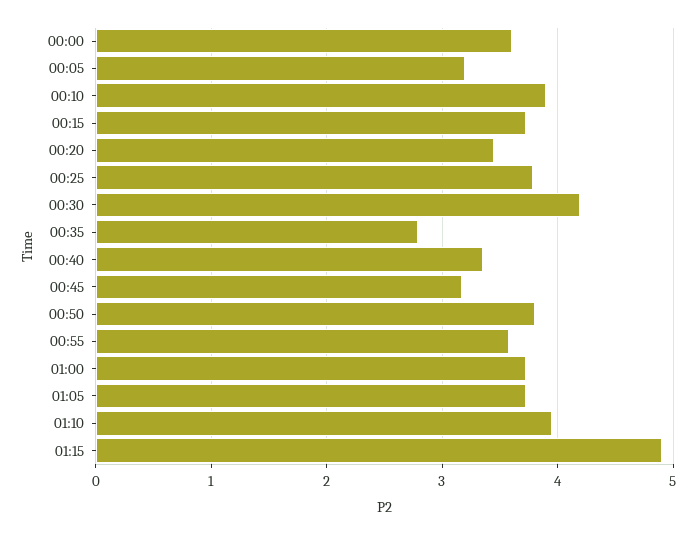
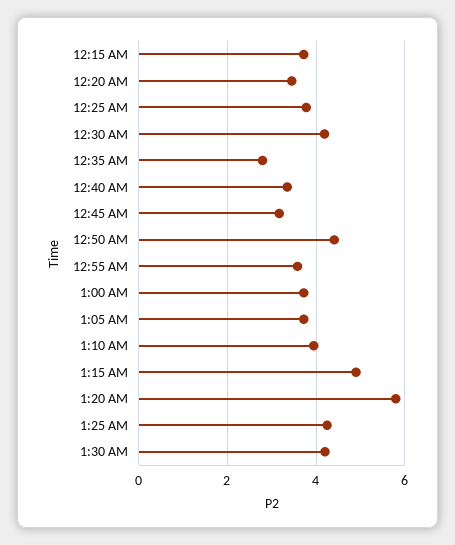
00:00: 3.6 -> none
00:05: 3.2 -> none
00:10: 3.9 -> none
00:50: 3.8 -> 4.4
1:20 AM: none -> 5.8
1:25 AM: none -> 4.2
1:30 AM: none -> 4.2

